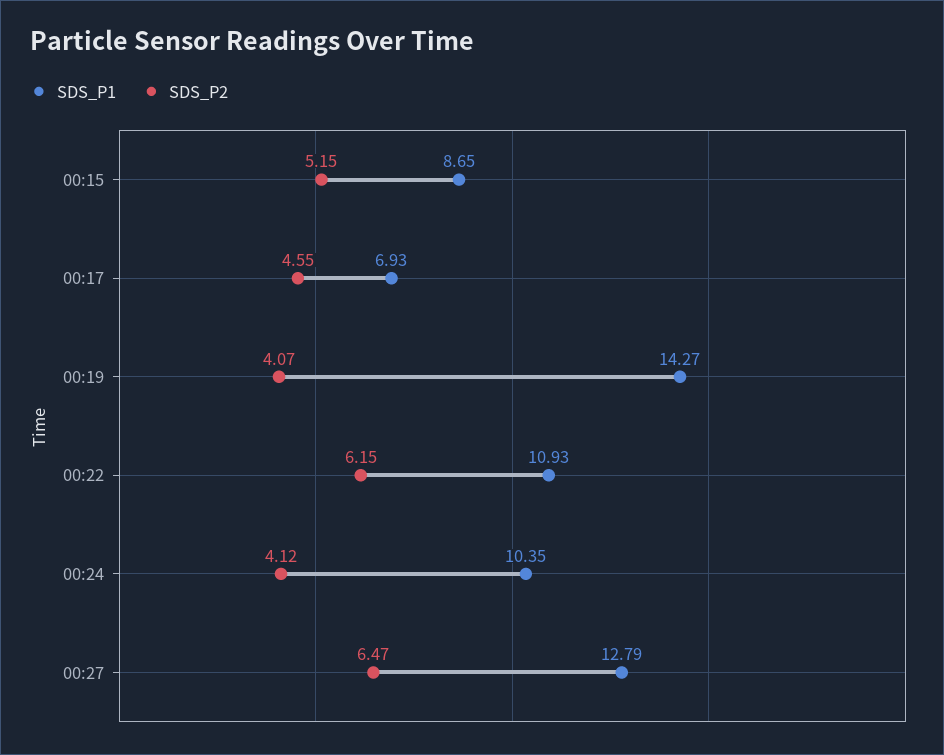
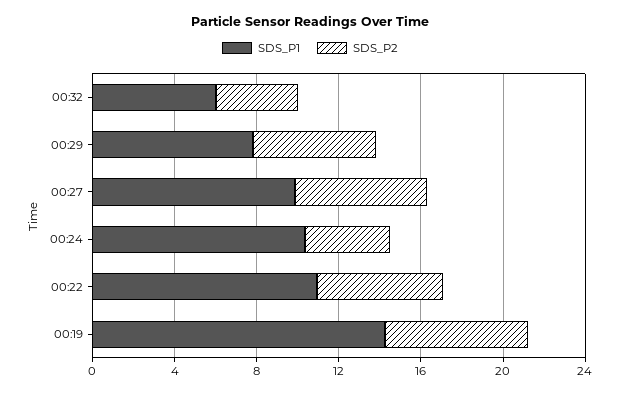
SDS_P1, 00:15: 8.65 -> none
SDS_P2, 00:15: 5.15 -> none
SDS_P1, 00:17: 6.93 -> none
SDS_P2, 00:17: 4.55 -> none
SDS_P2, 00:19: 4.07 -> 7
SDS_P1, 00:27: 12.79 -> 10
SDS_P1, 00:32: none -> 6
SDS_P2, 00:32: none -> 4
SDS_P1, 00:29: none -> 8
SDS_P2, 00:29: none -> 6

